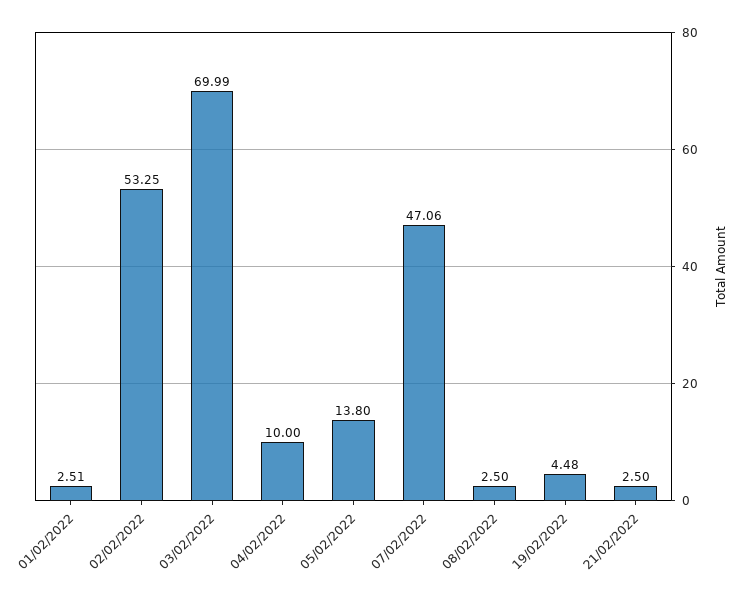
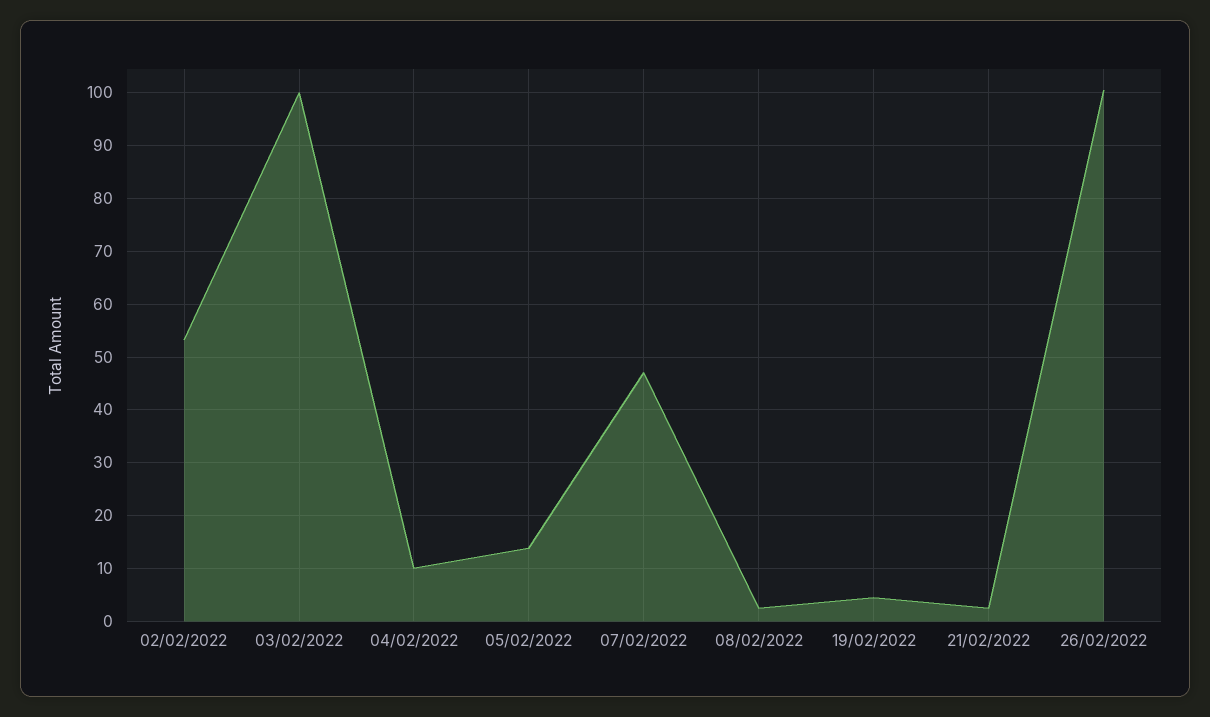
01/02/2022: 2.51 -> none
03/02/2022: 69.99 -> 100
26/02/2022: none -> 100

